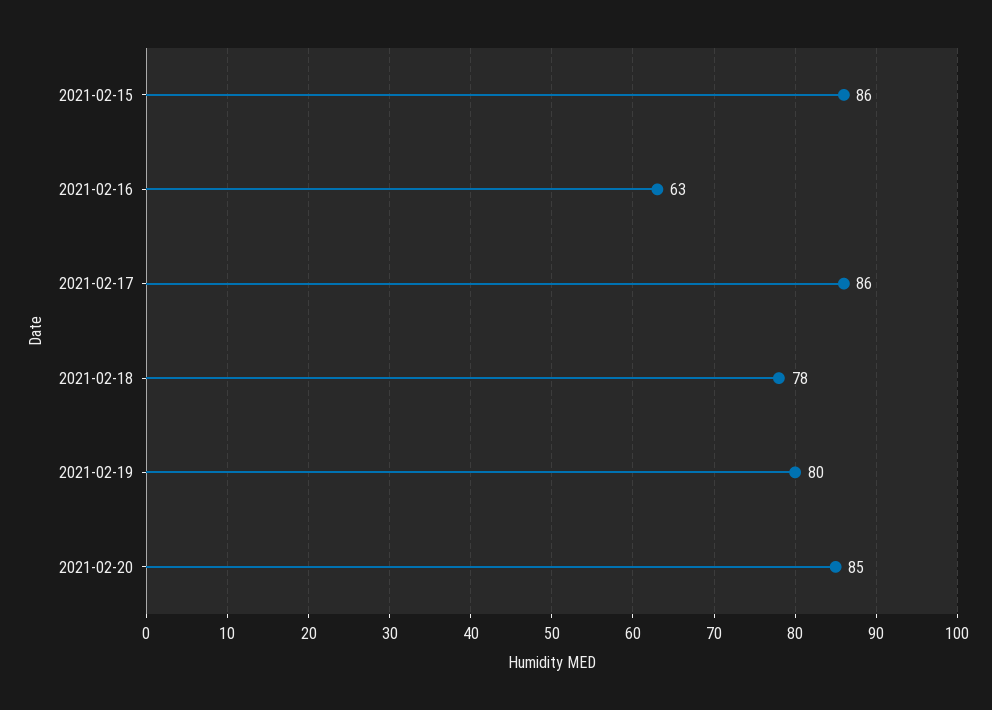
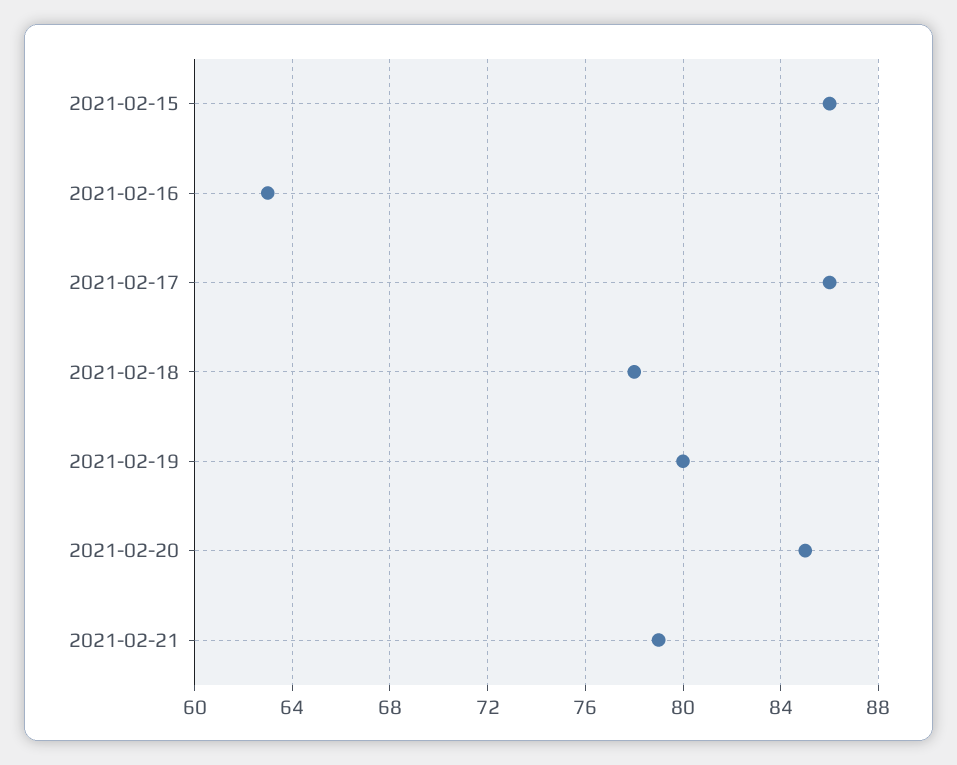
2021-02-21: none -> 79

